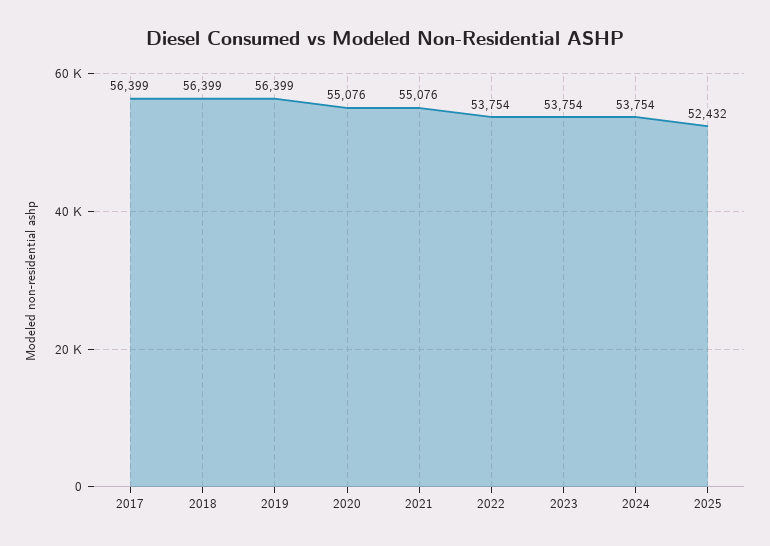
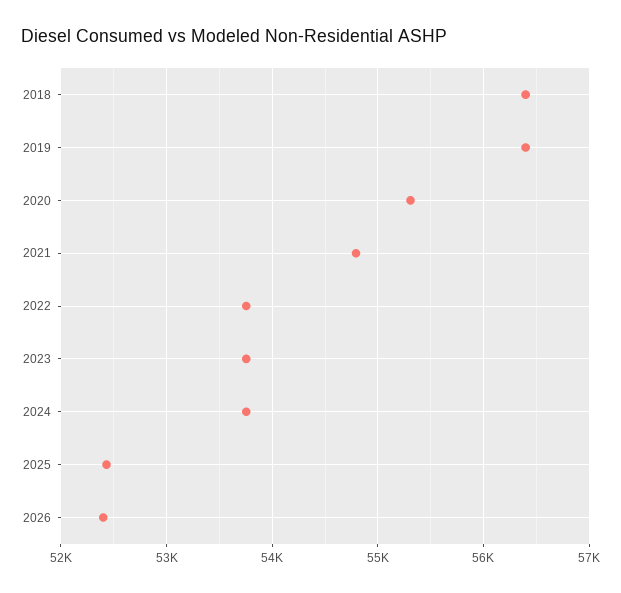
2017: 56399 -> none
2020: 55076 -> 55300
2021: 55076 -> 54800
2026: none -> 52400

